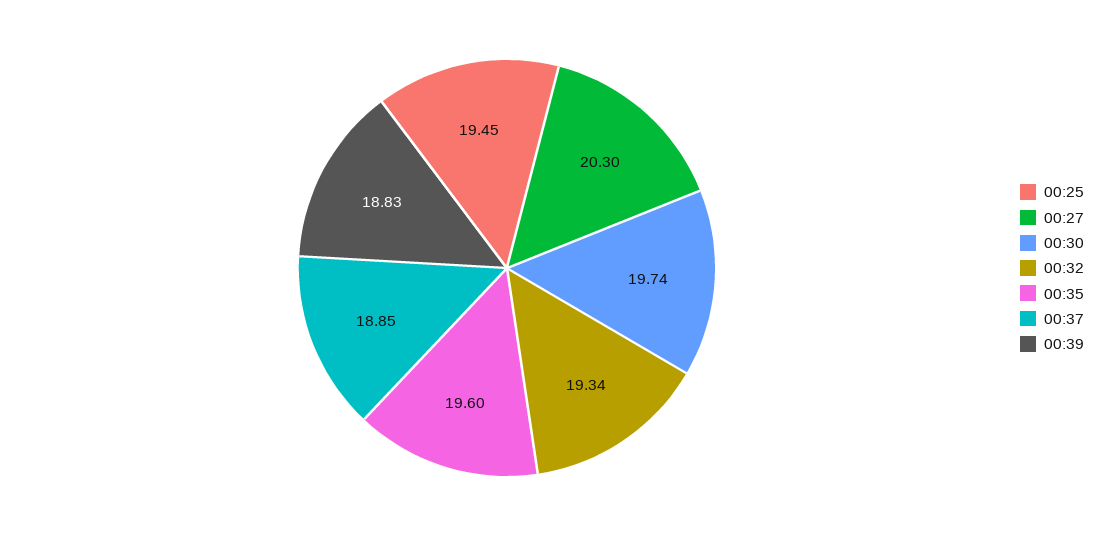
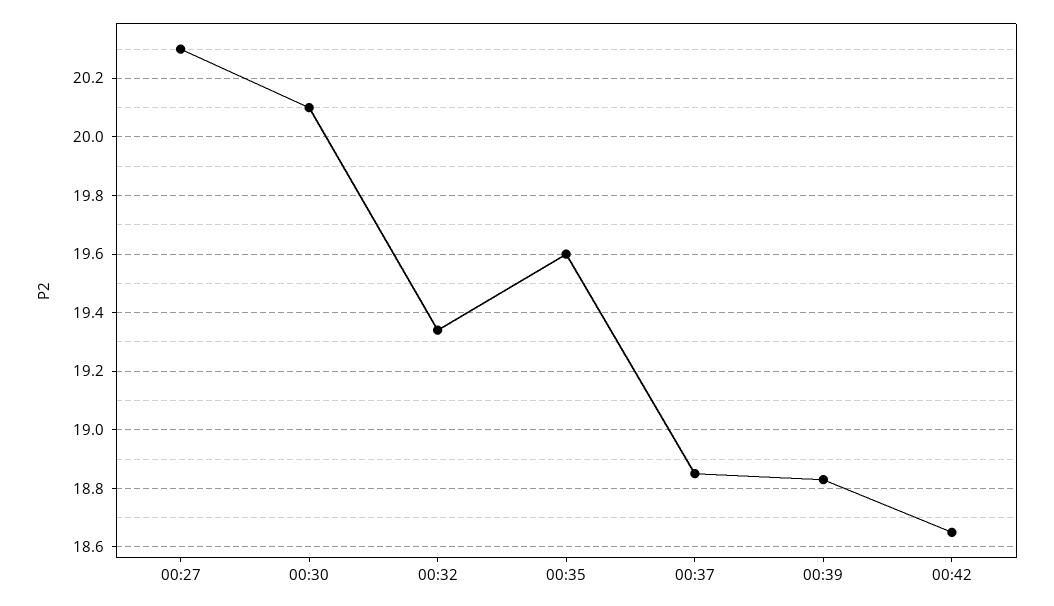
00:25: 19.45 -> none
00:30: 19.74 -> 20.1
00:42: none -> 18.65

